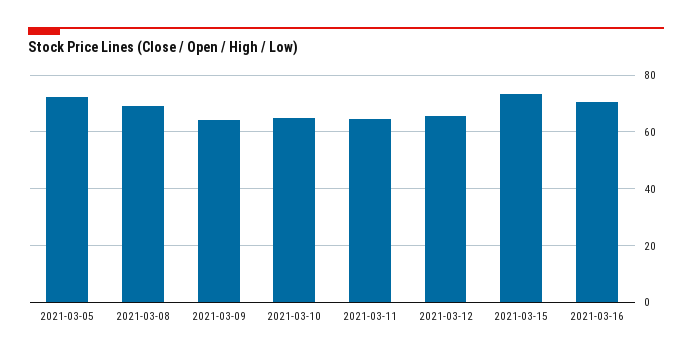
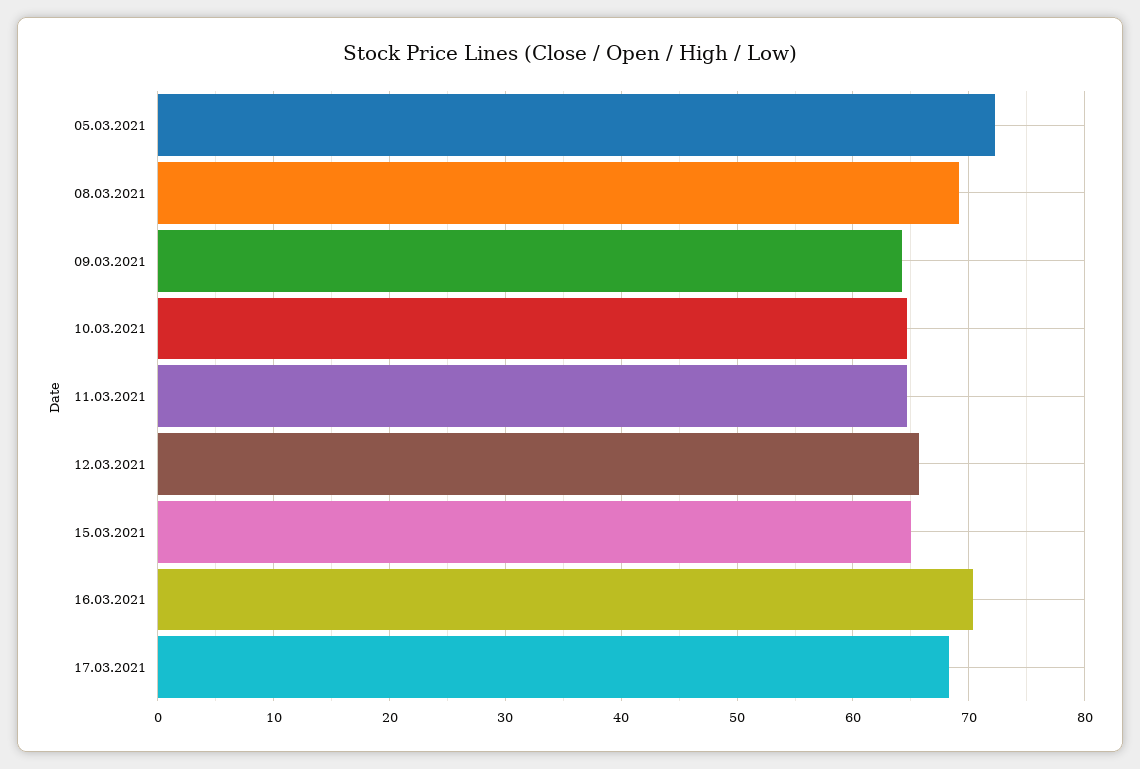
2021-03-15: 72.5 -> 65
17.03.2021: none -> 68

